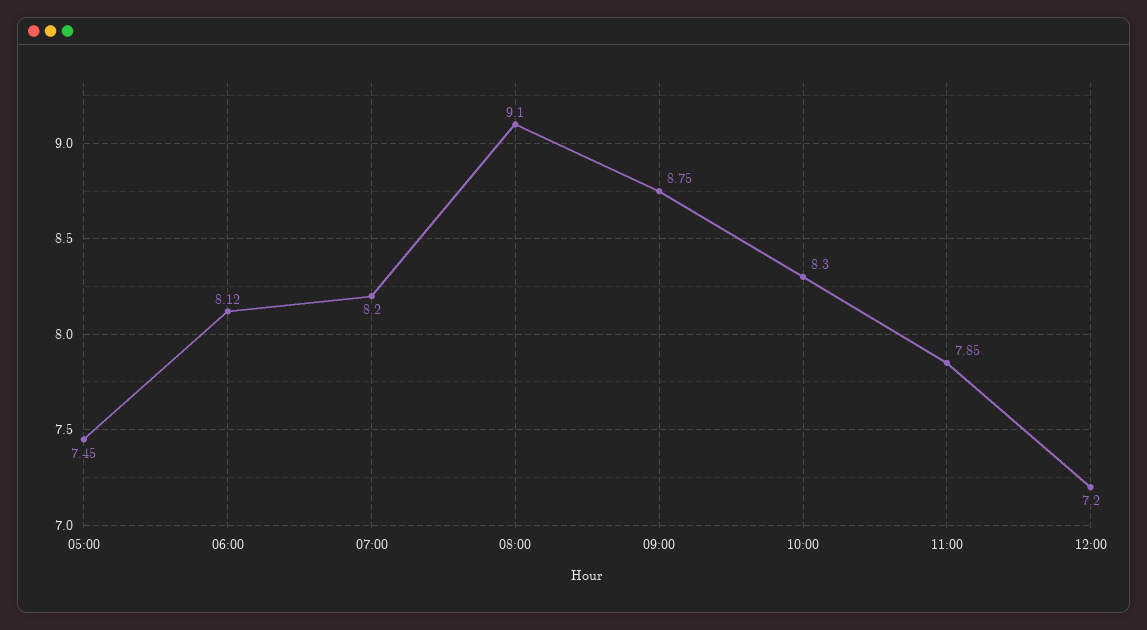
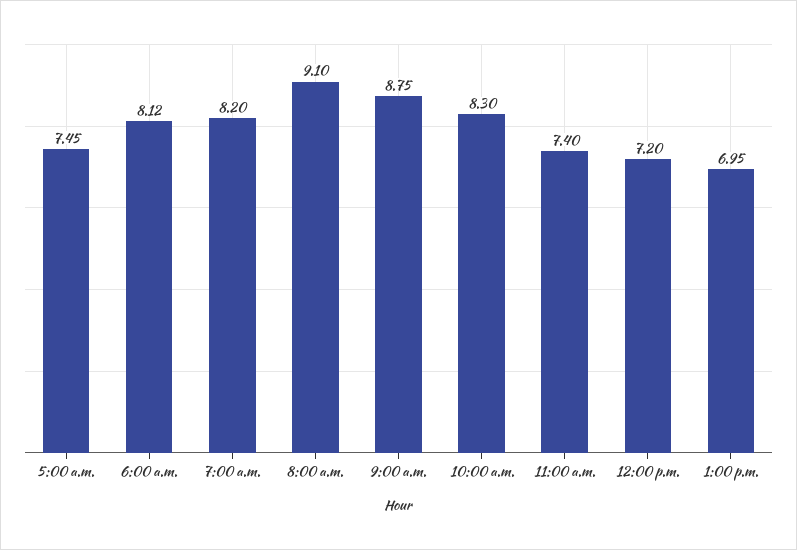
11:00: 7.85 -> 7.4
1:00 p.m.: none -> 6.95

